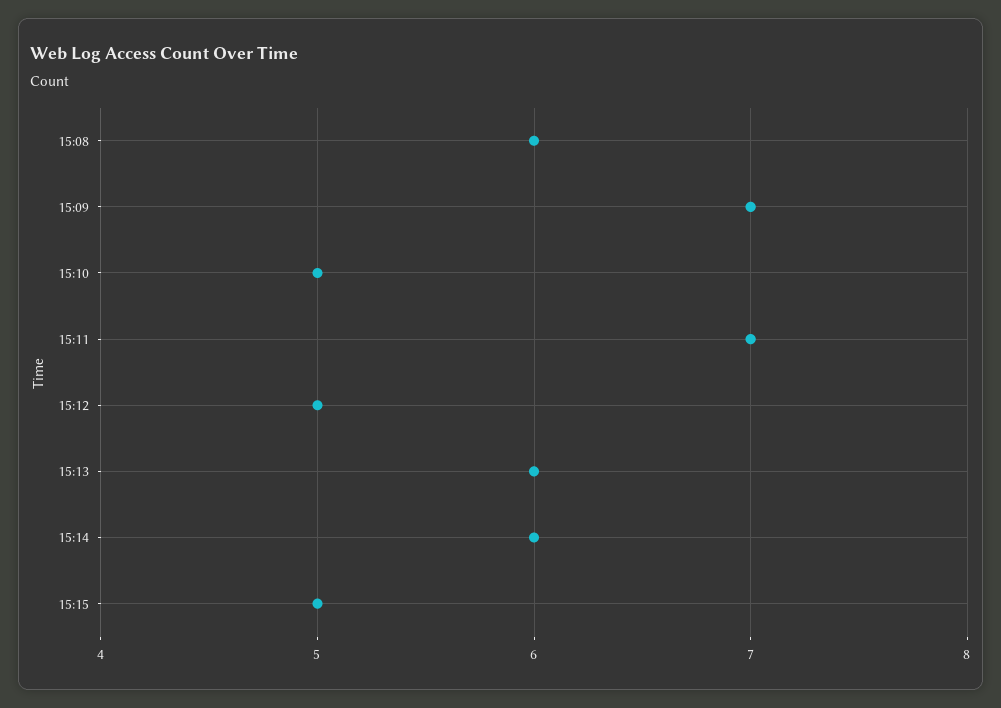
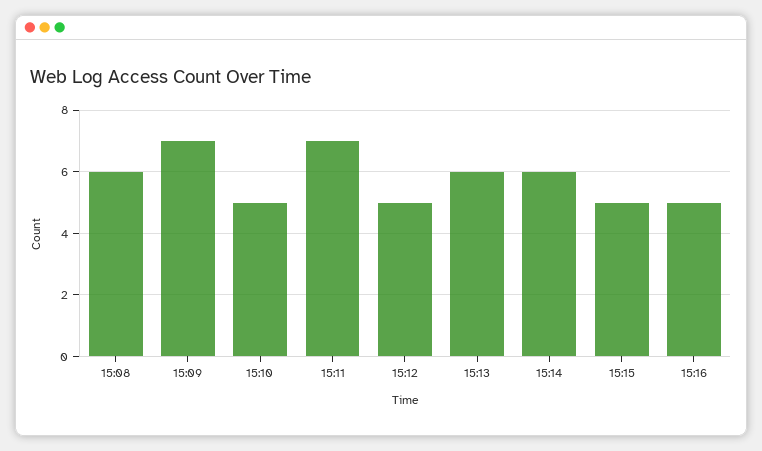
15:16: none -> 5

